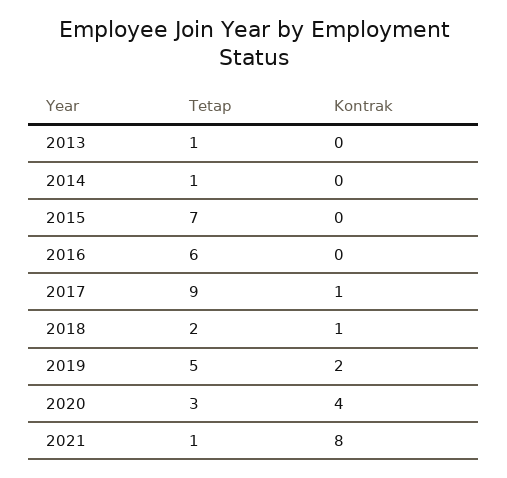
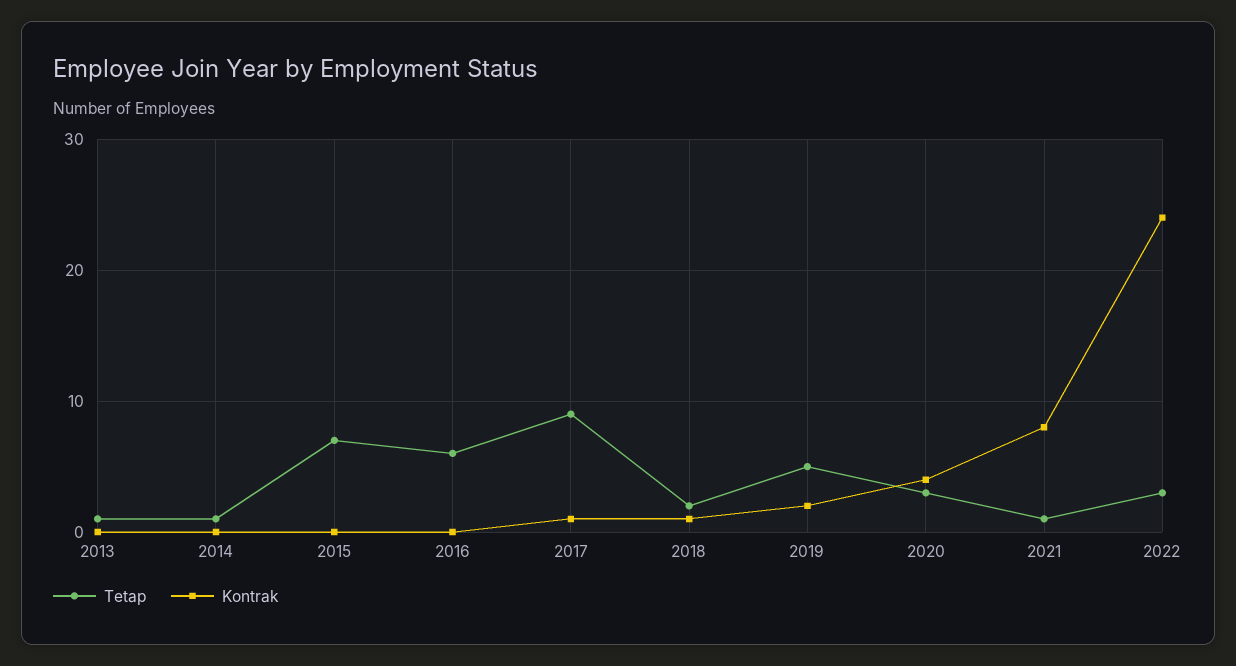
Tetap, 2022: none -> 3
Kontrak, 2022: none -> 24

